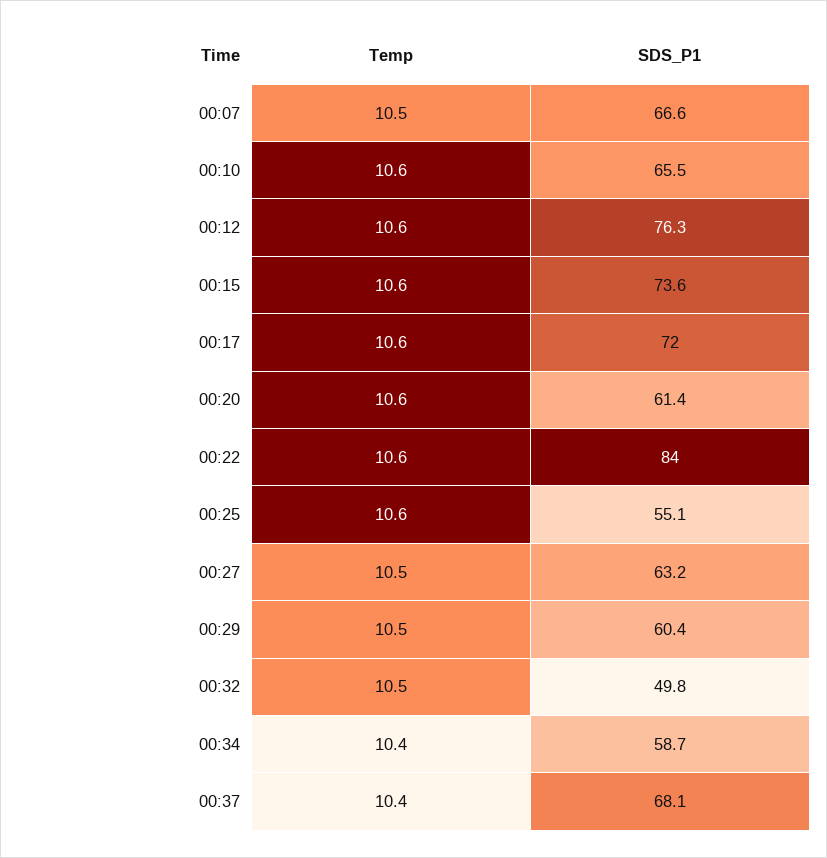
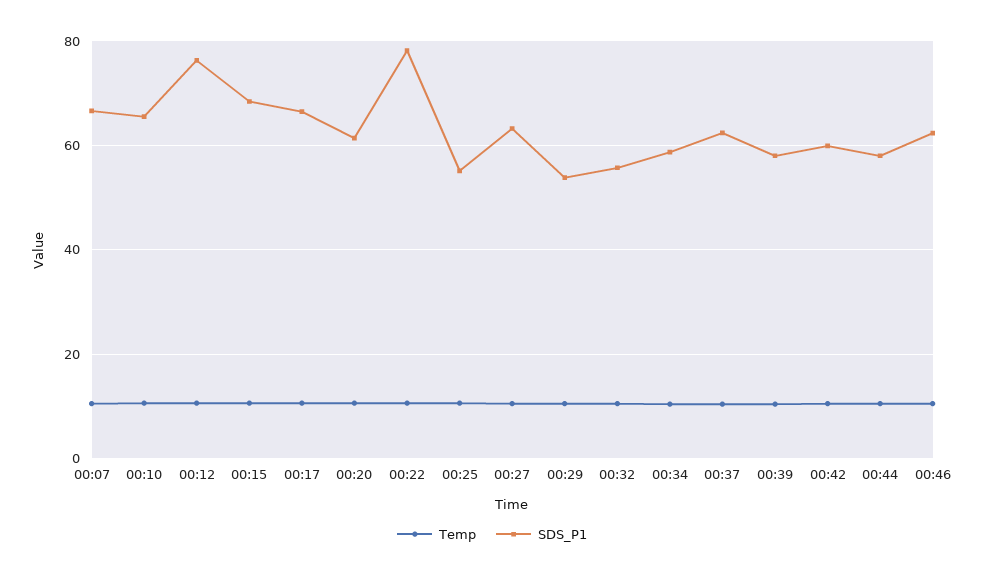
SDS_P1, 00:15: 73.6 -> 68
SDS_P1, 00:17: 72 -> 66
SDS_P1, 00:22: 84 -> 78
SDS_P1, 00:29: 60.4 -> 54
SDS_P1, 00:32: 49.8 -> 56
SDS_P1, 00:37: 68.1 -> 62
Temp, 00:39: none -> 10
SDS_P1, 00:39: none -> 58
Temp, 00:42: none -> 10
SDS_P1, 00:42: none -> 60
Temp, 00:44: none -> 10
SDS_P1, 00:44: none -> 58
Temp, 00:46: none -> 10
SDS_P1, 00:46: none -> 62

